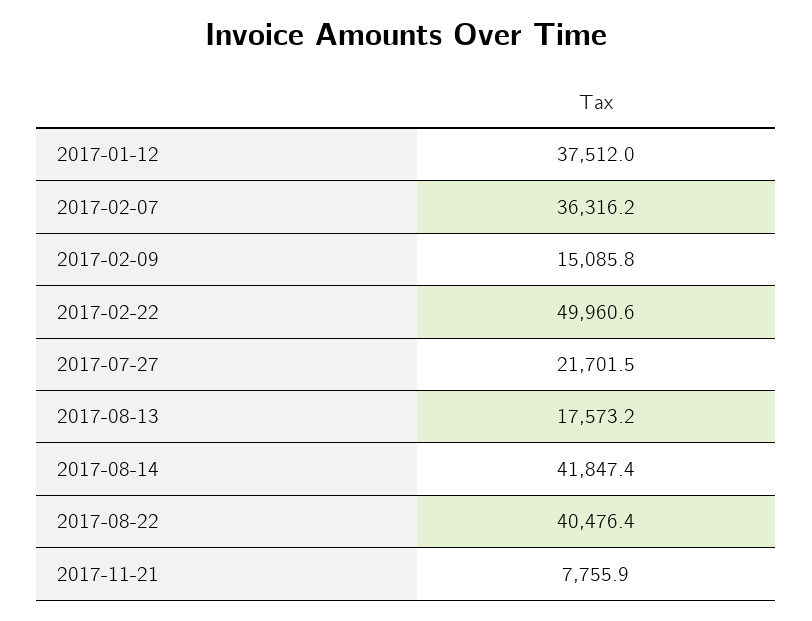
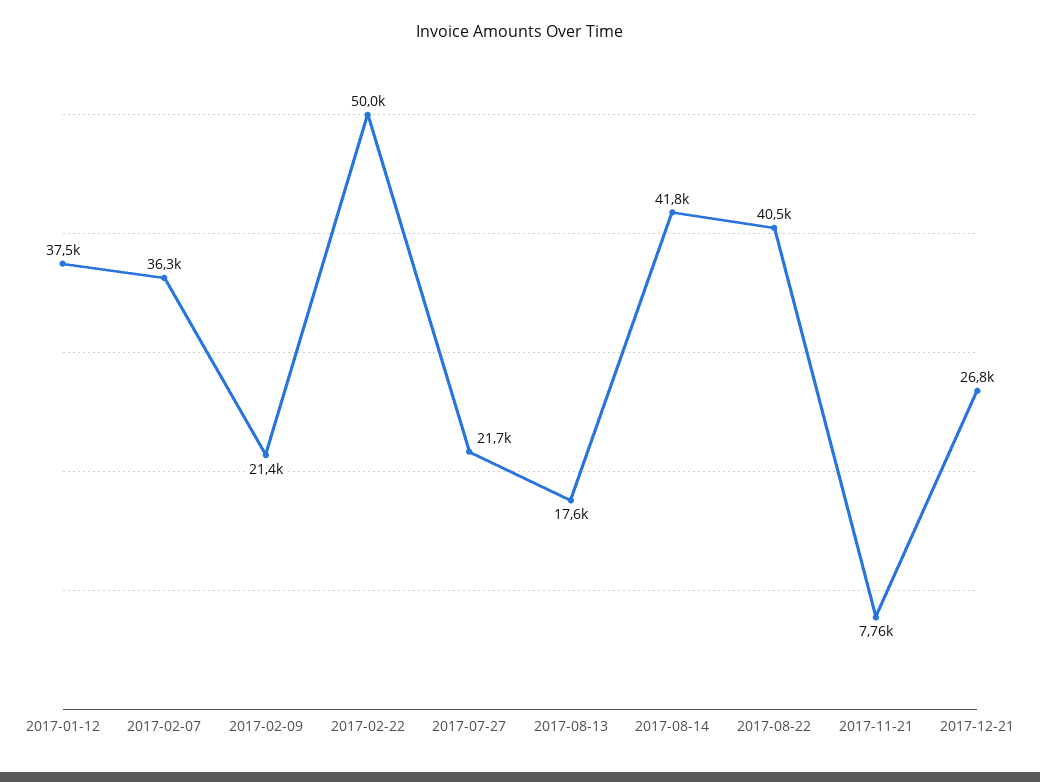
2017-02-09: 15085.8 -> 21400
2017-12-21: none -> 26800

